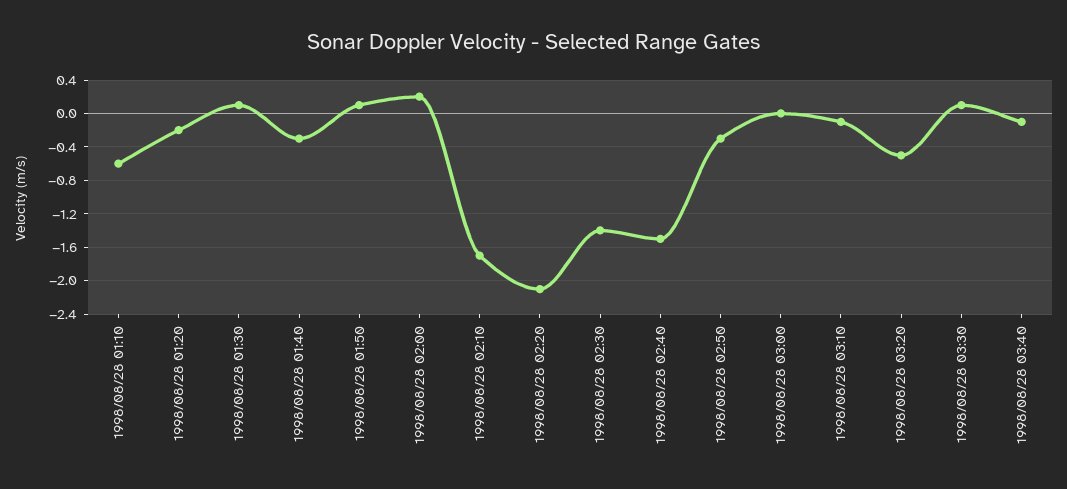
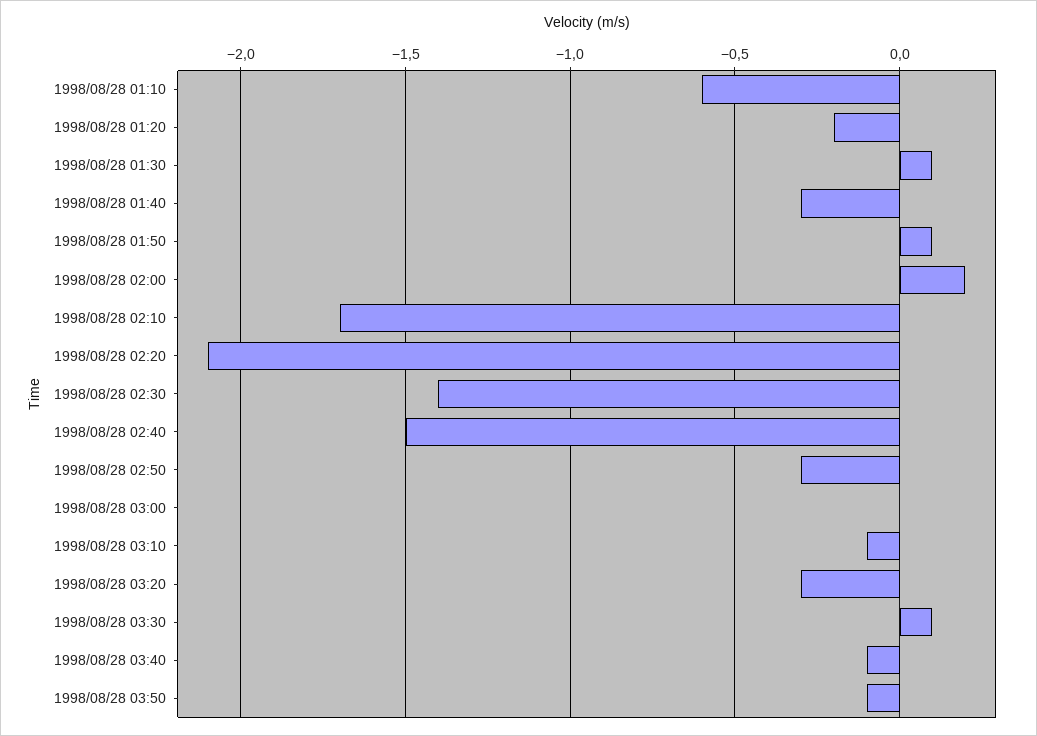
1998/08/28 03:20: -0.5 -> -0.3
1998/08/28 03:50: none -> -0.1

